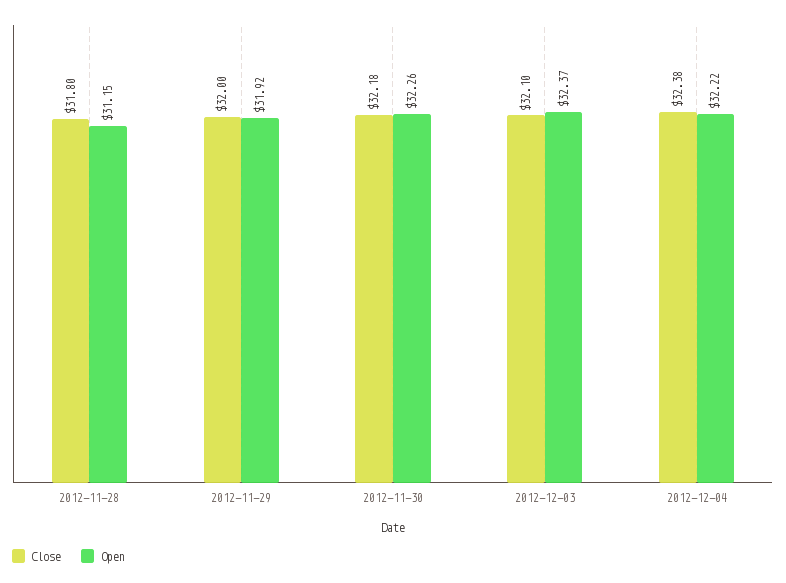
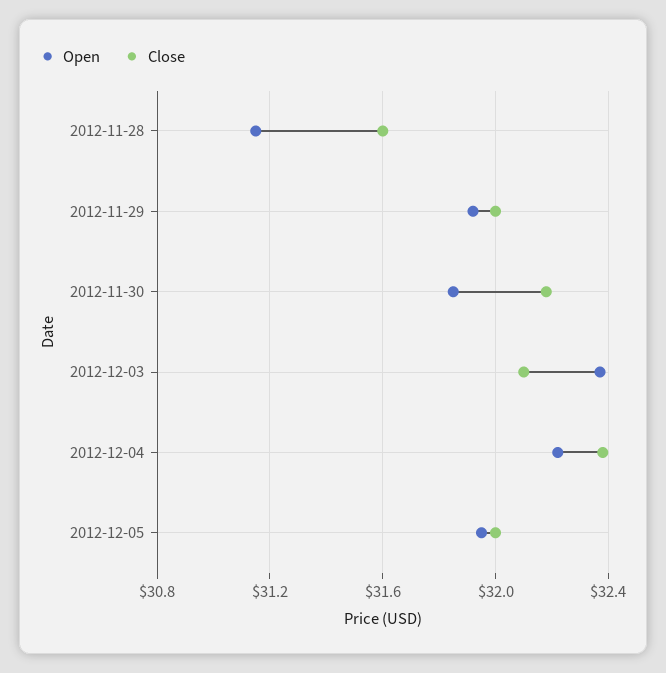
Close, 2012-11-28: 31.8 -> 31.6
Open, 2012-11-30: 32.26 -> 31.85
Open, 2012-12-05: none -> 31.95
Close, 2012-12-05: none -> 32

